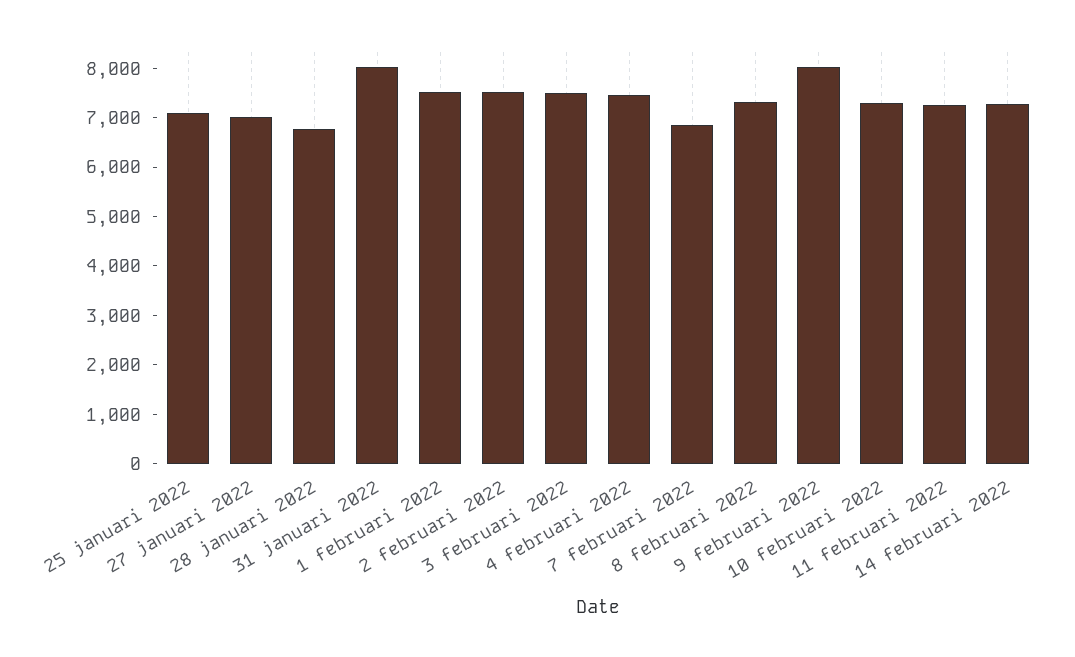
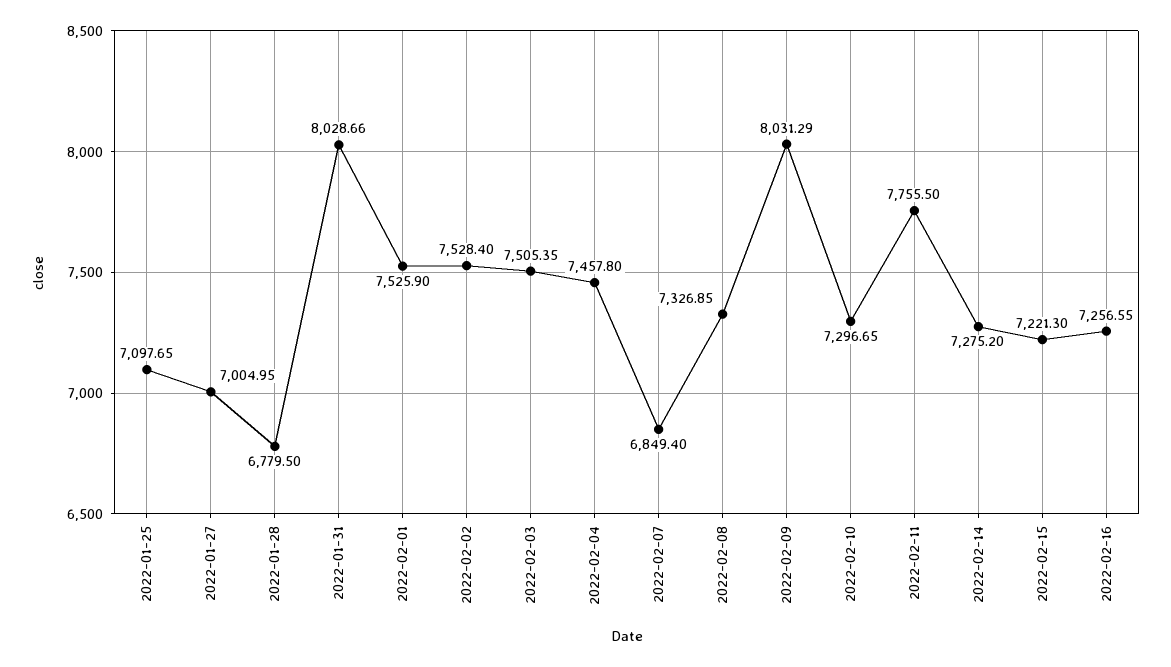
11 februari 2022: 7200 -> 7755.5
2022-02-15: none -> 7221.3
2022-02-16: none -> 7256.55

